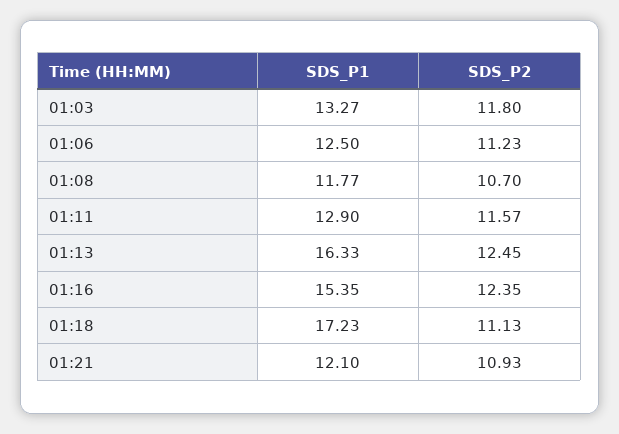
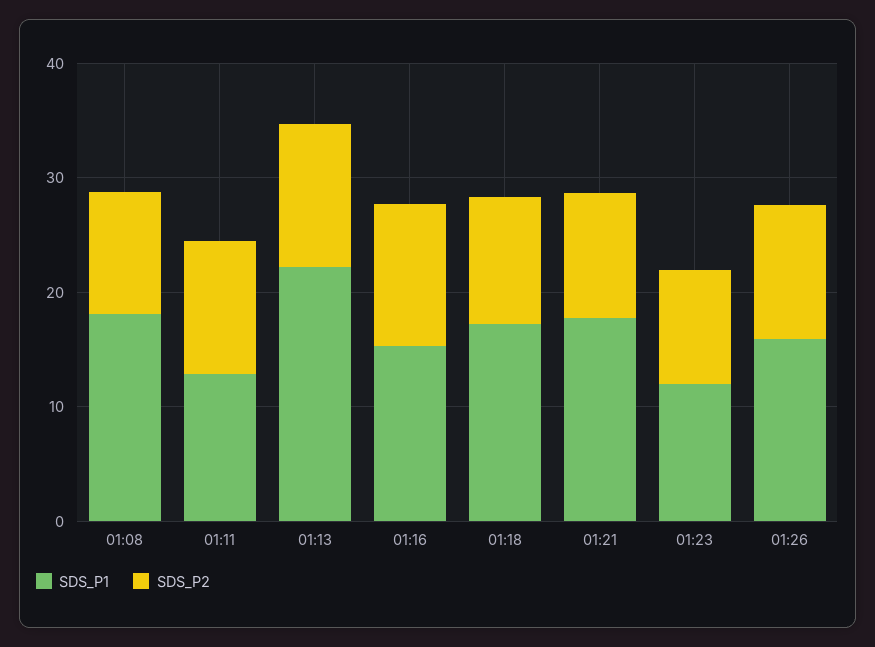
SDS_P1, 01:03: 13.27 -> none
SDS_P2, 01:03: 11.8 -> none
SDS_P1, 01:06: 12.5 -> none
SDS_P2, 01:06: 11.23 -> none
SDS_P1, 01:08: 11.77 -> 18
SDS_P1, 01:13: 16.33 -> 22
SDS_P1, 01:21: 12.1 -> 18
SDS_P1, 01:23: none -> 12
SDS_P2, 01:23: none -> 10
SDS_P1, 01:26: none -> 16
SDS_P2, 01:26: none -> 12

